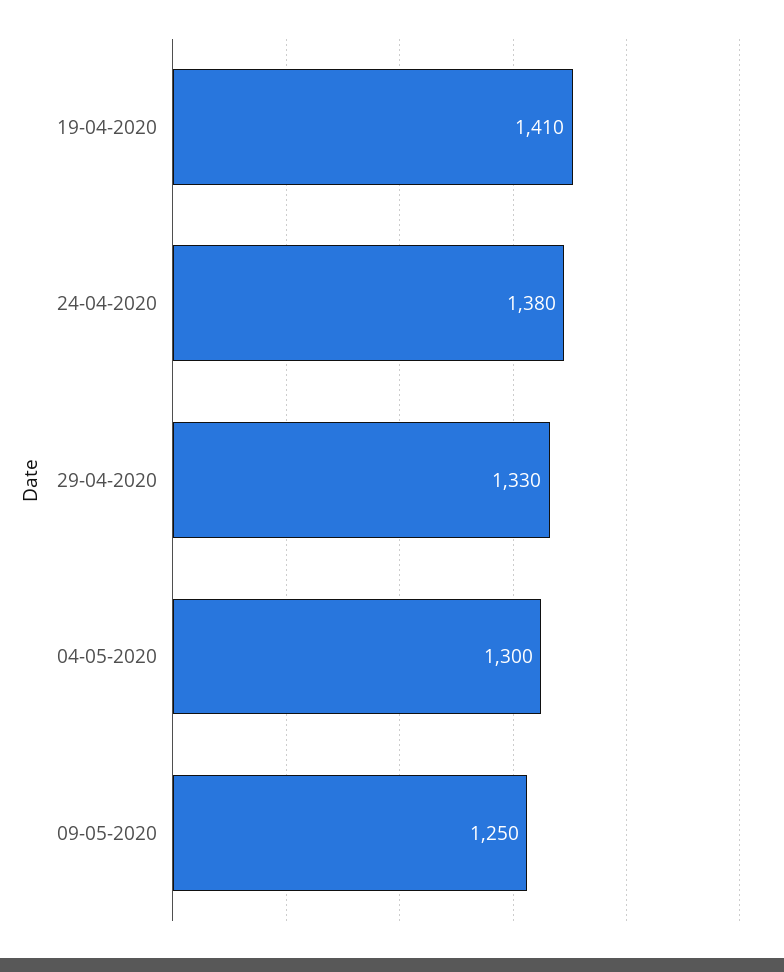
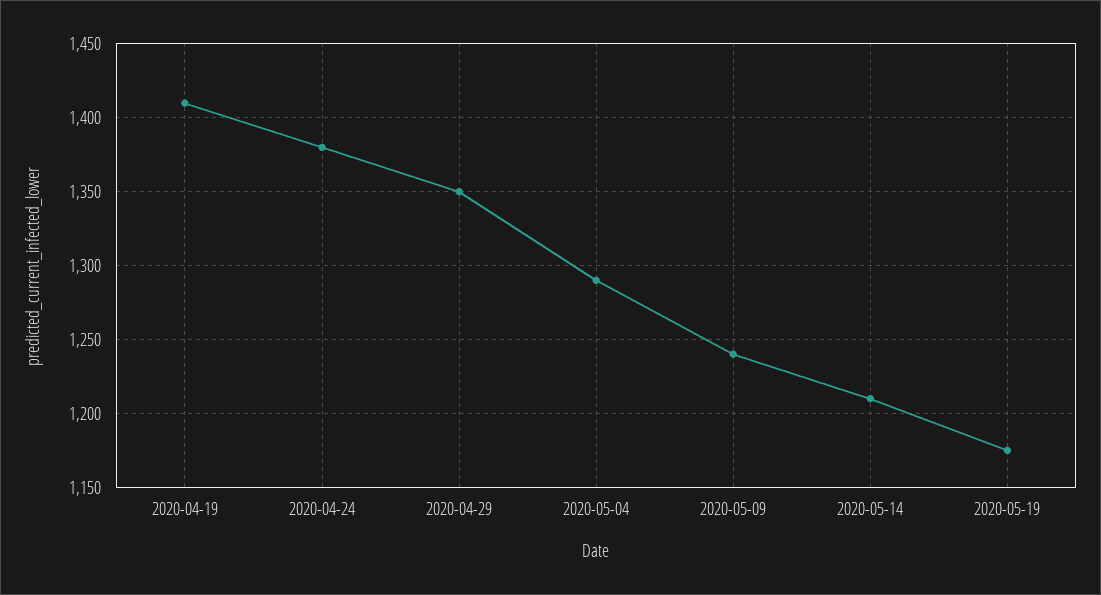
29-04-2020: 1330 -> 1350
04-05-2020: 1300 -> 1290
09-05-2020: 1250 -> 1240
2020-05-14: none -> 1210
2020-05-19: none -> 1175

